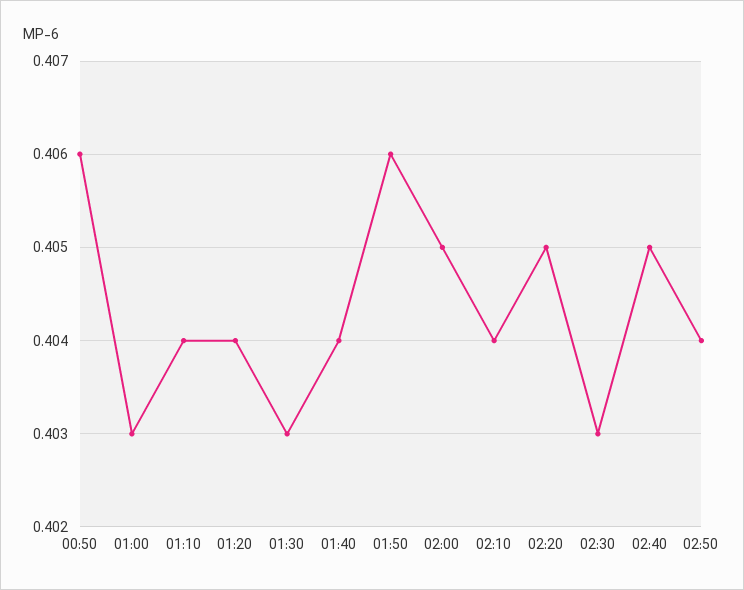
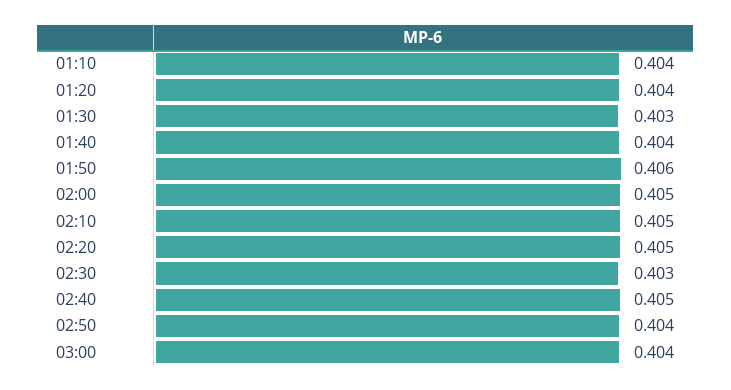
00:50: 0.406 -> none
01:00: 0.403 -> none
02:10: 0.404 -> 0.405
03:00: none -> 0.404

